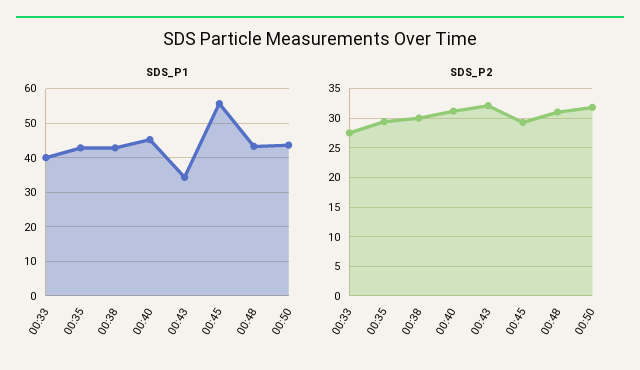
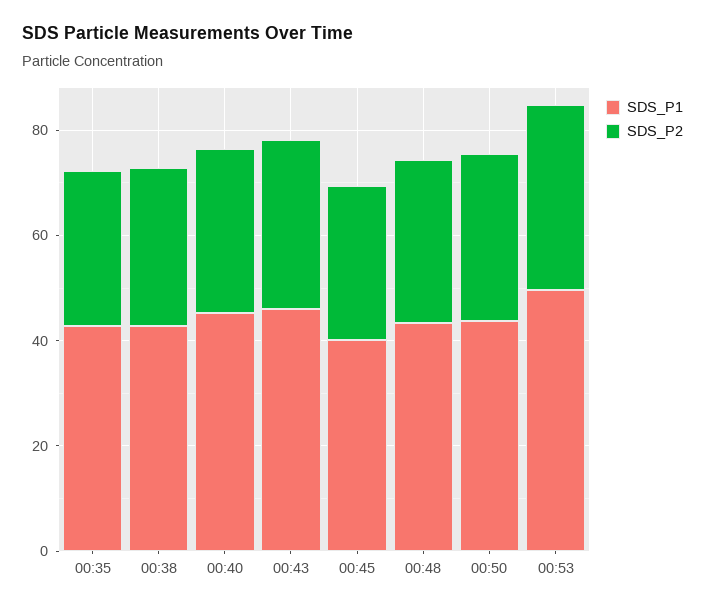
SDS_P1, 00:33: 40 -> none
SDS_P1, 00:43: 34 -> 45
SDS_P1, 00:45: 56 -> 40
SDS_P2, 00:33: 27.5 -> none
SDS_P1, 00:53: none -> 50
SDS_P2, 00:53: none -> 35

